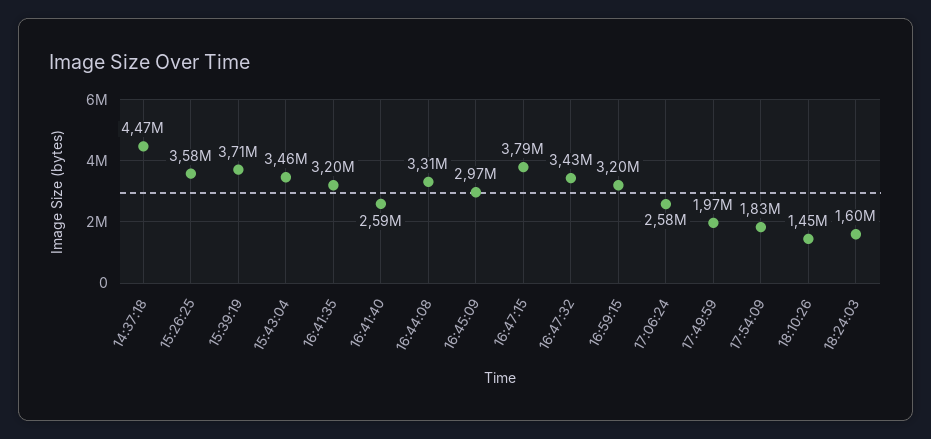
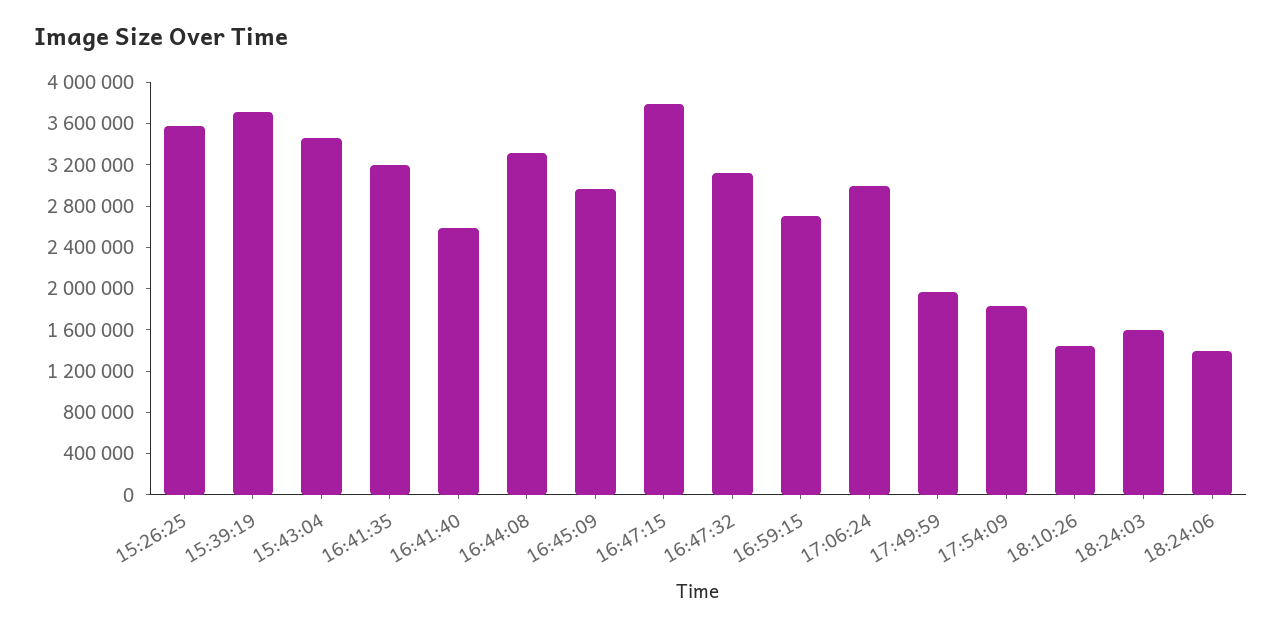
14:37:18: 4470000 -> none
16:47:32: 3430000 -> 3100000
16:59:15: 3200000 -> 2700000
17:06:24: 2580000 -> 3000000
18:24:06: none -> 1400000

